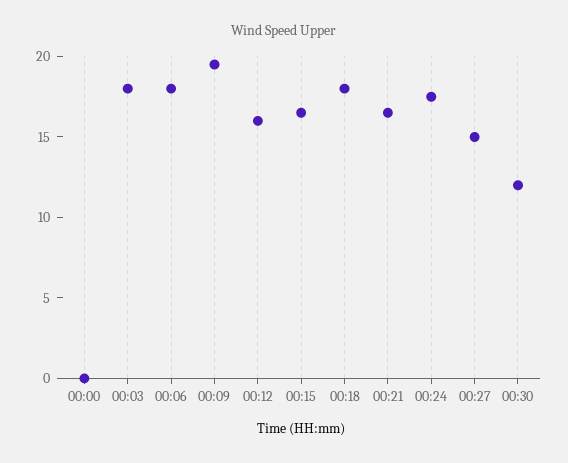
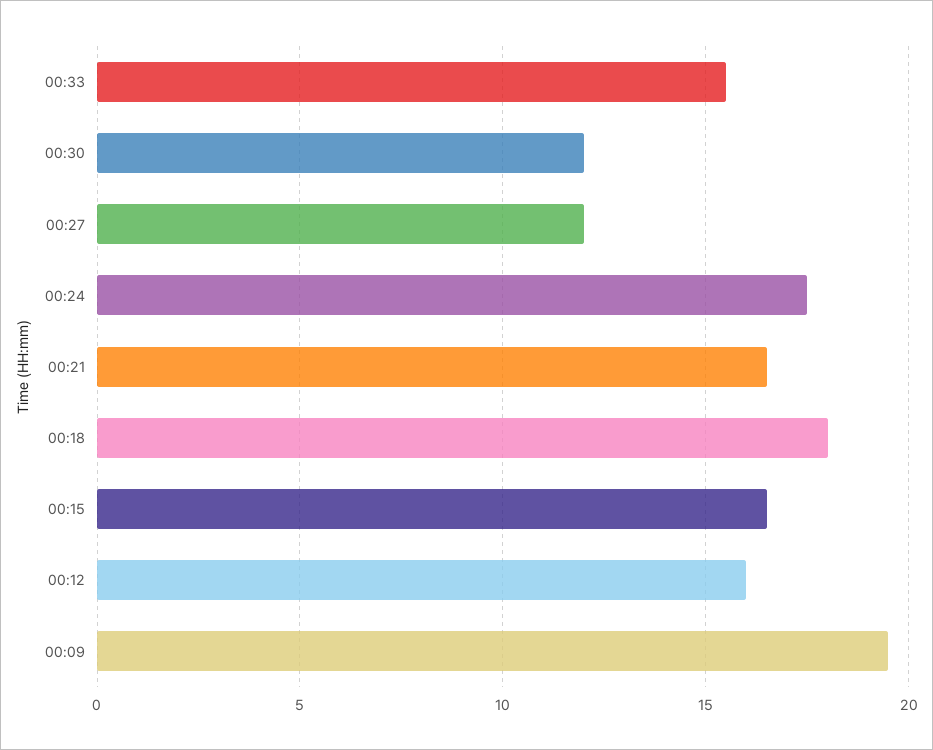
00:00: 0 -> none
00:03: 18 -> none
00:06: 18 -> none
00:27: 15 -> 12
00:33: none -> 15.5

